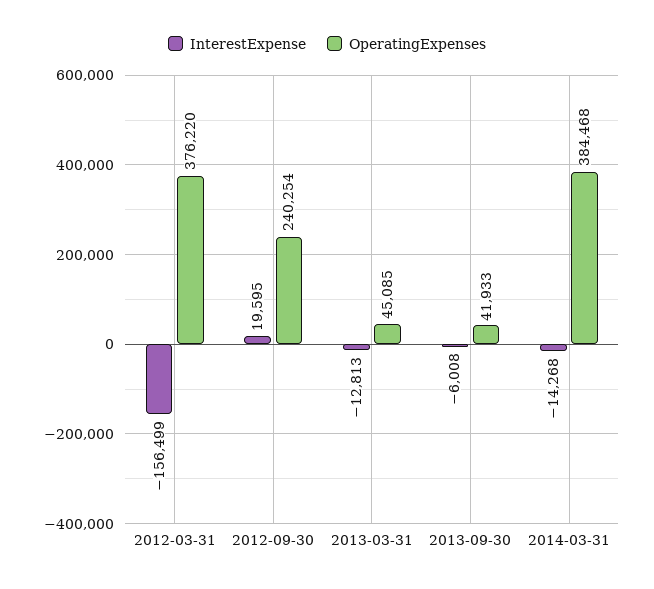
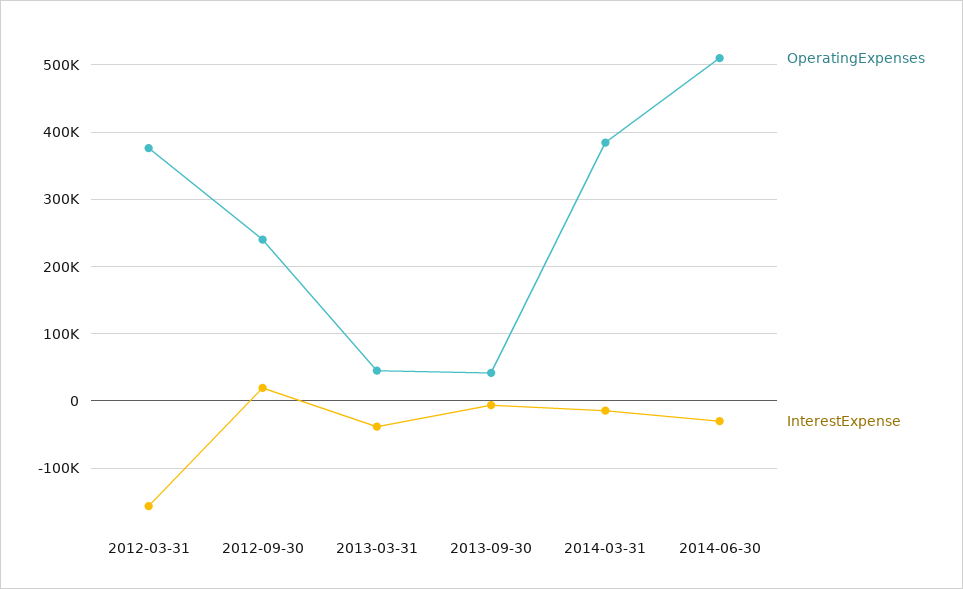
InterestExpense, 2013-03-31: -12813 -> -40000
OperatingExpenses, 2014-06-30: none -> 510000
InterestExpense, 2014-06-30: none -> -30000

